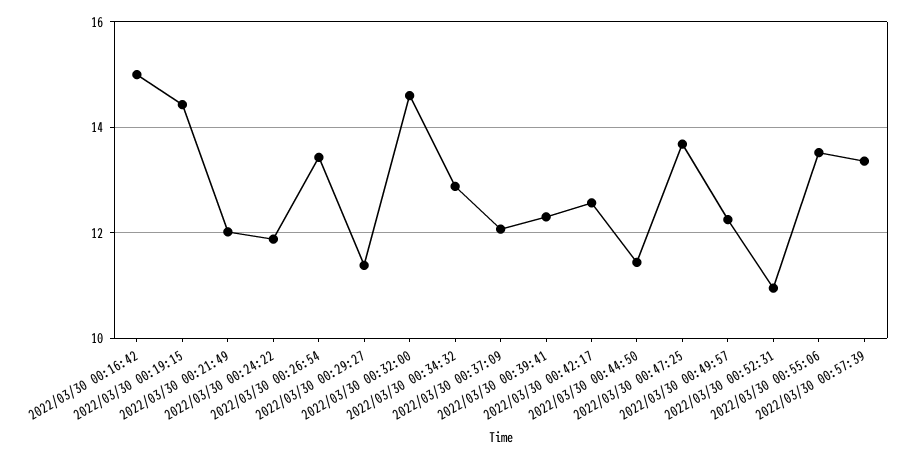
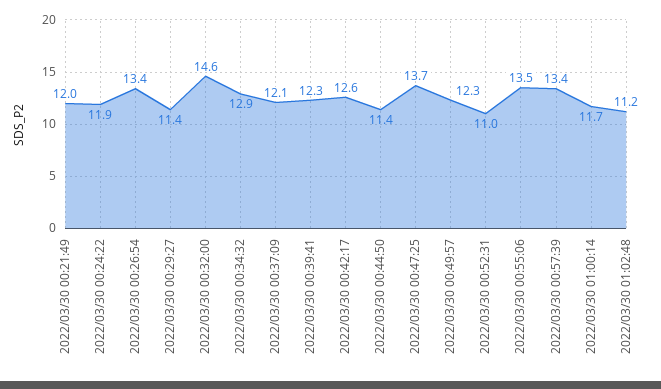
2022/03/30 00:16:42: 15 -> none
2022/03/30 00:19:15: 14.4 -> none
2022/03/30 01:00:14: none -> 11.7
2022/03/30 01:02:48: none -> 11.2

